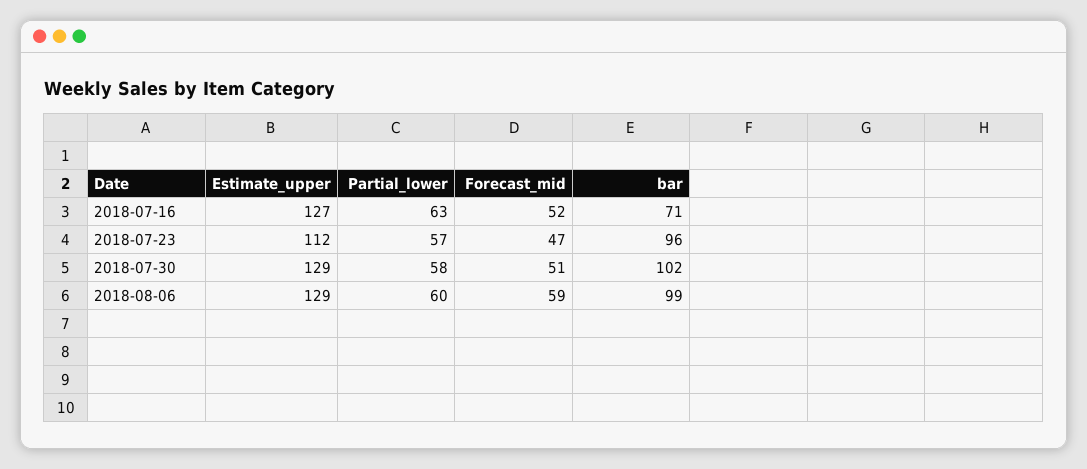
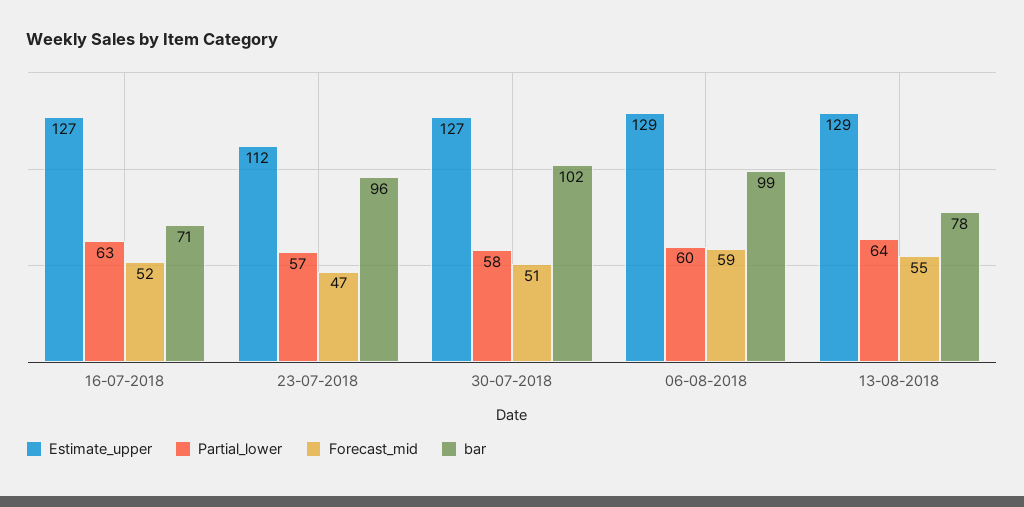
Estimate_upper, 2018-07-30: 129 -> 127
Estimate_upper, 13-08-2018: none -> 129
Partial_lower, 13-08-2018: none -> 64
Forecast_mid, 13-08-2018: none -> 55
bar, 13-08-2018: none -> 78

